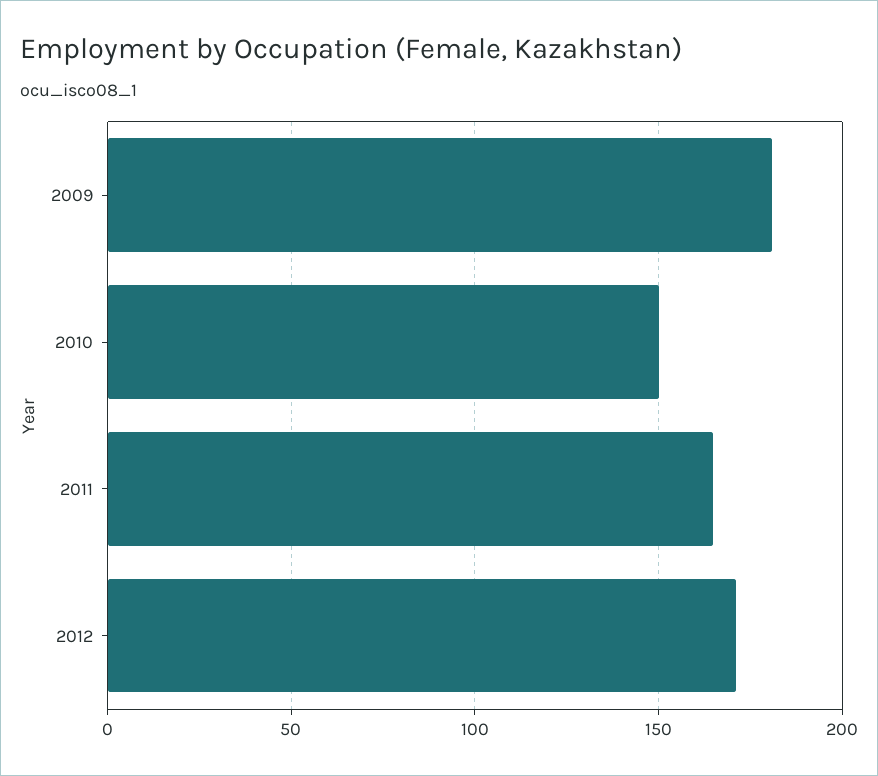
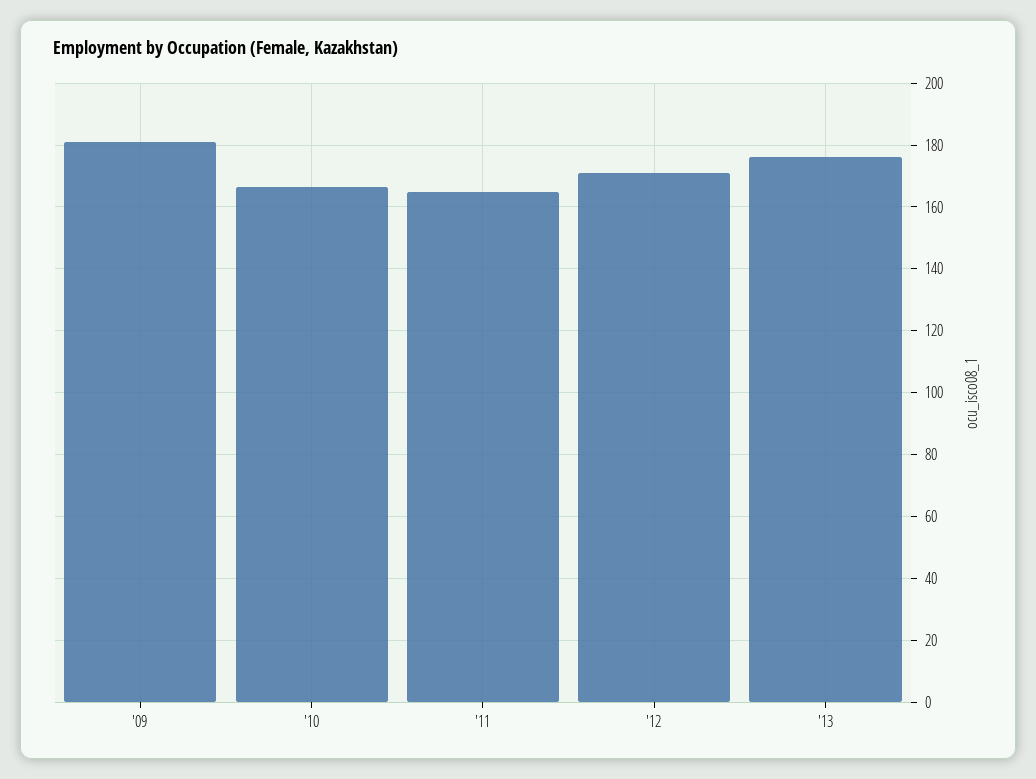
2010: 150 -> 166
'13: none -> 176

